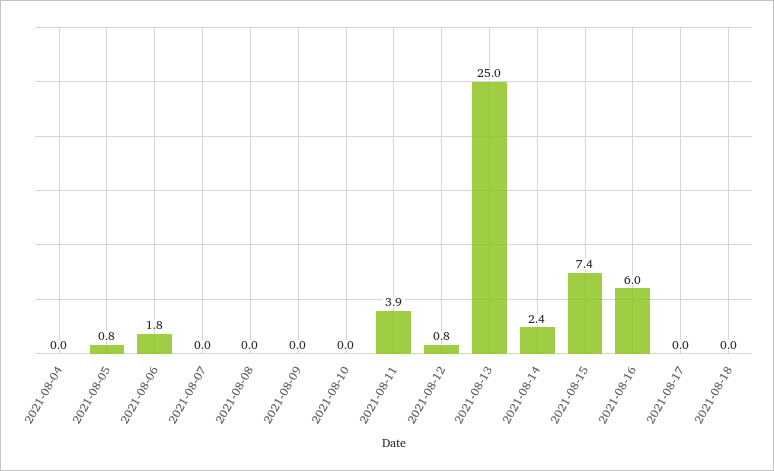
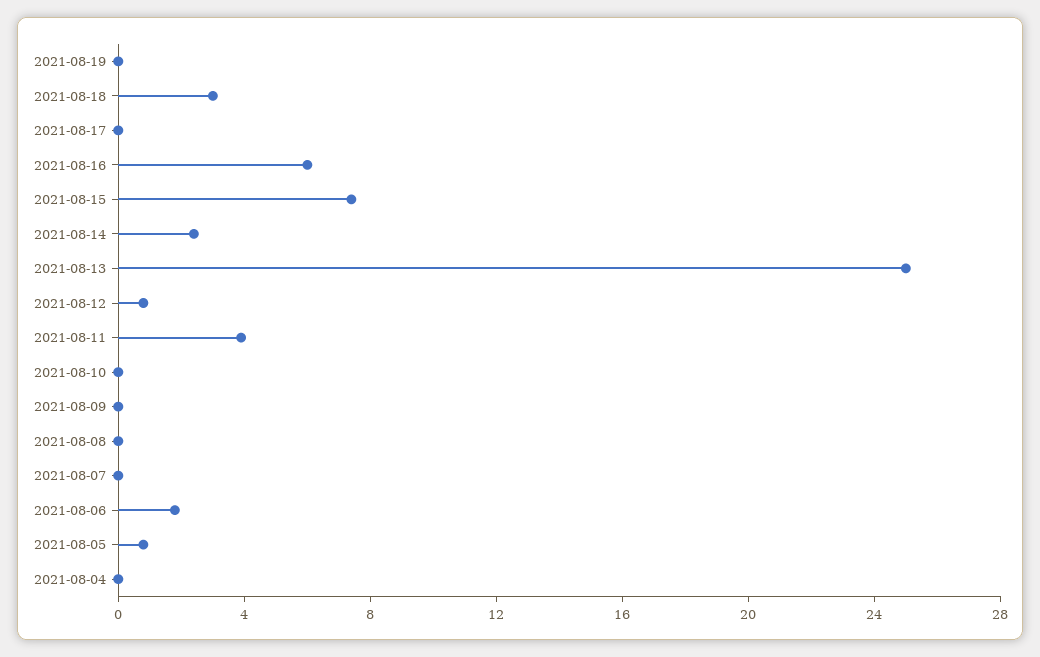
2021-08-18: 0 -> 3
2021-08-19: none -> 0

